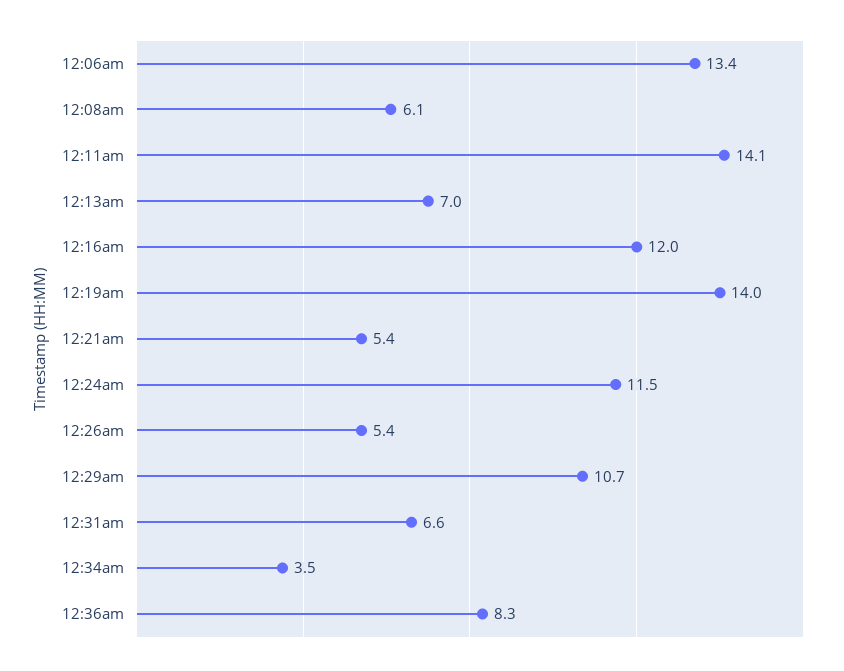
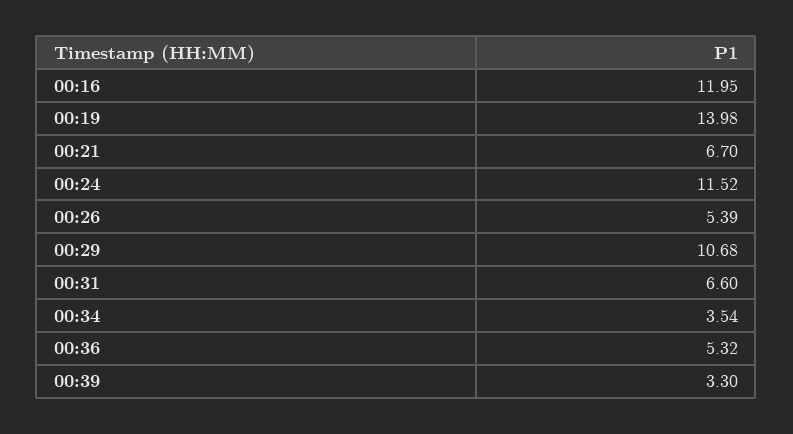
12:06am: 13.4 -> none
12:08am: 6.1 -> none
12:11am: 14.1 -> none
12:13am: 7 -> none
12:21am: 5.4 -> 6.7
12:36am: 8.3 -> 5.32
00:39: none -> 3.3

